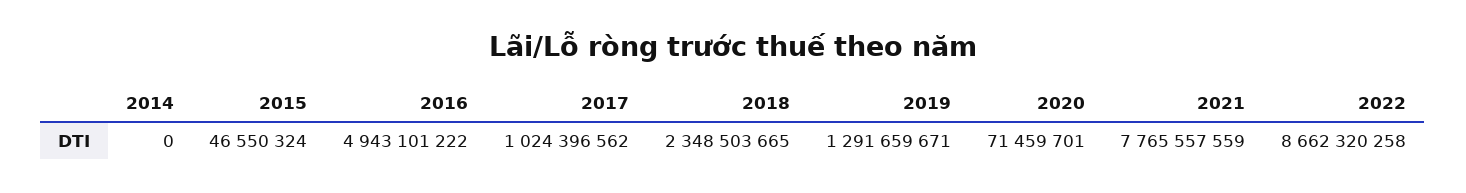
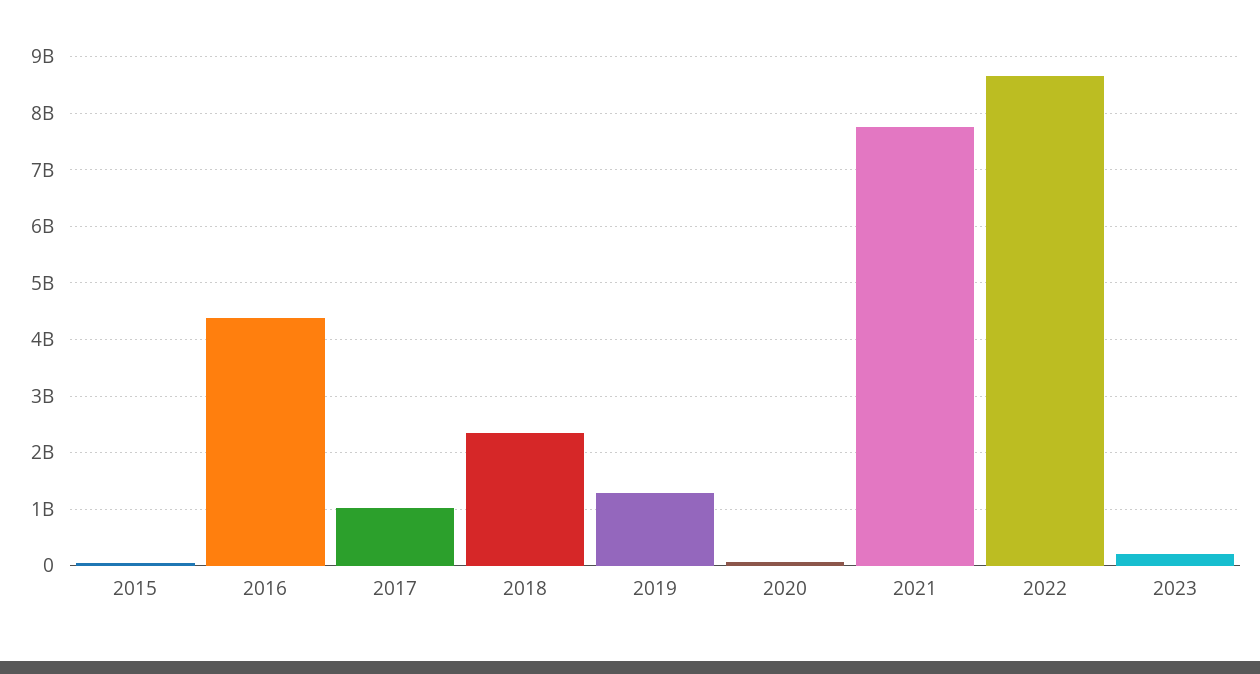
2014: 0 -> none
2016: 4943101222 -> 4400000000
2023: none -> 200000000

